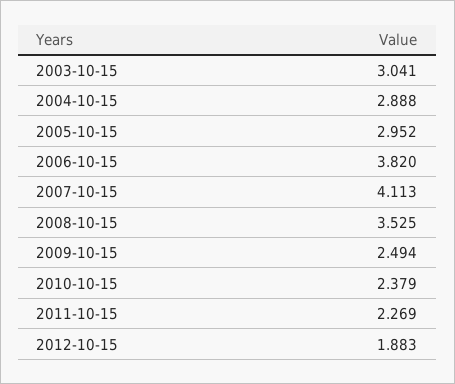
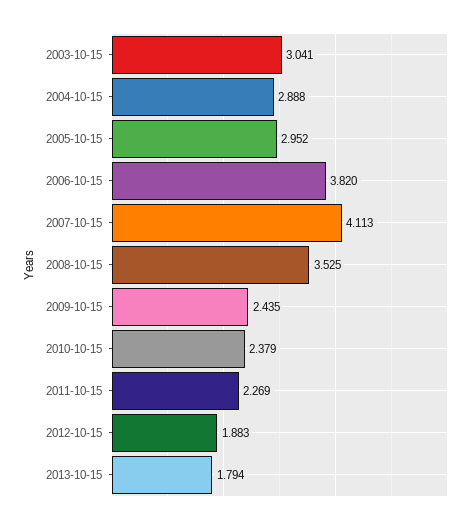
2009-10-15: 2.494 -> 2.435
2013-10-15: none -> 1.794

